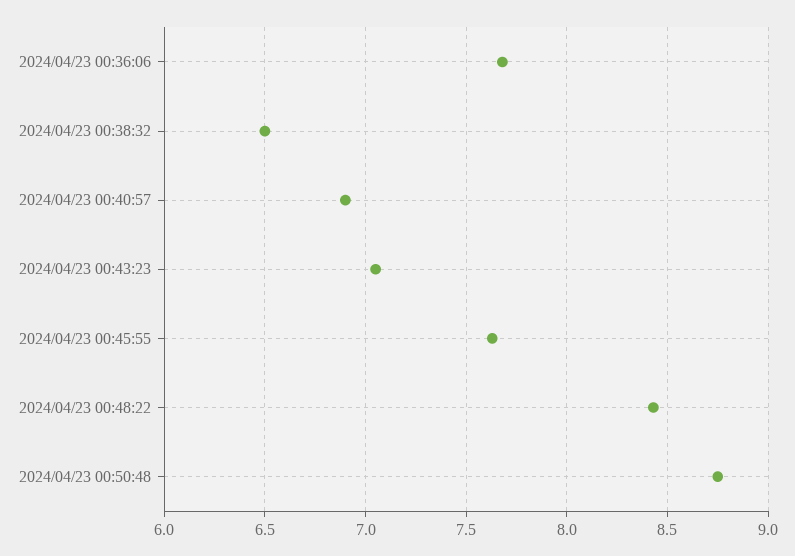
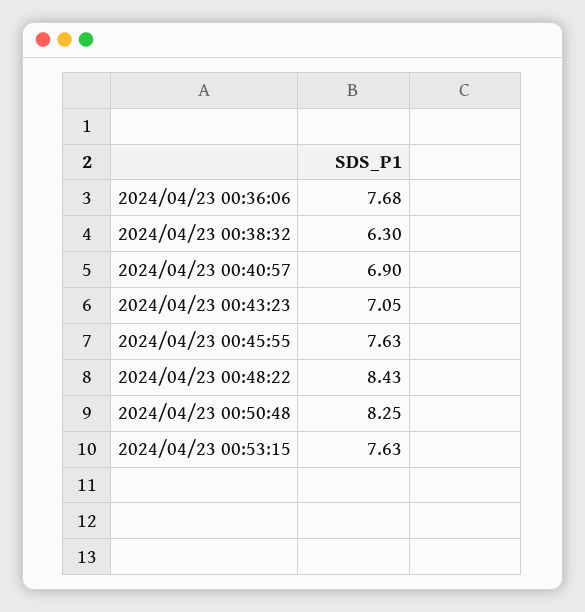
2024/04/23 00:38:32: 6.5 -> 6.3
2024/04/23 00:50:48: 8.75 -> 8.25
2024/04/23 00:53:15: none -> 7.63

